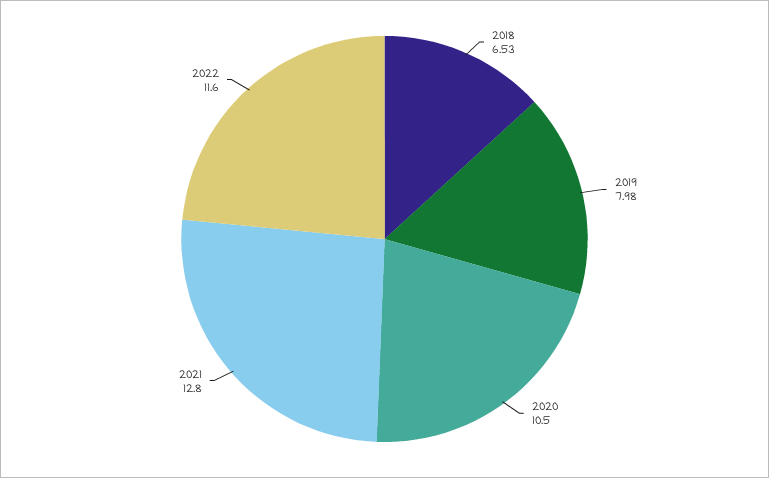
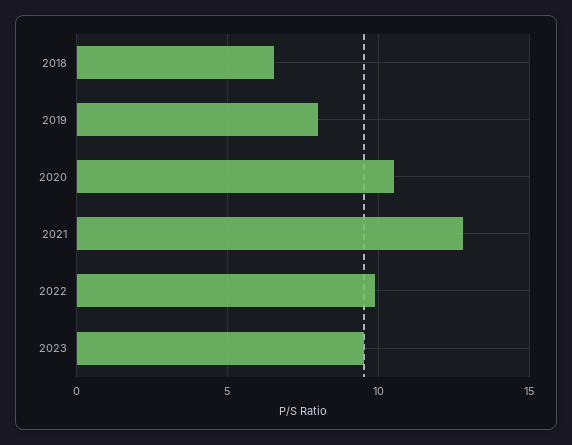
2022: 11.6 -> 10
2023: none -> 9.5

